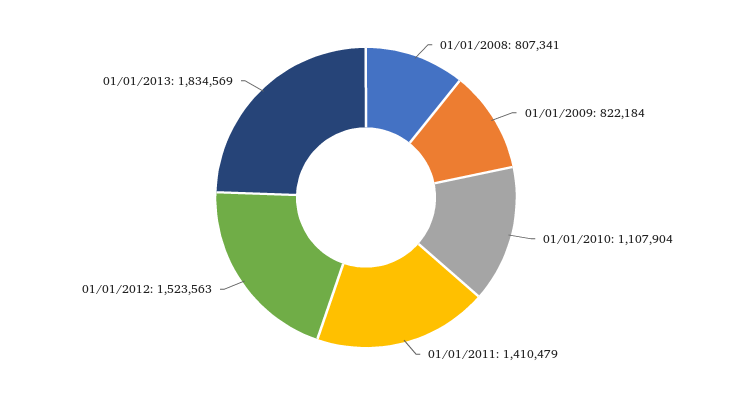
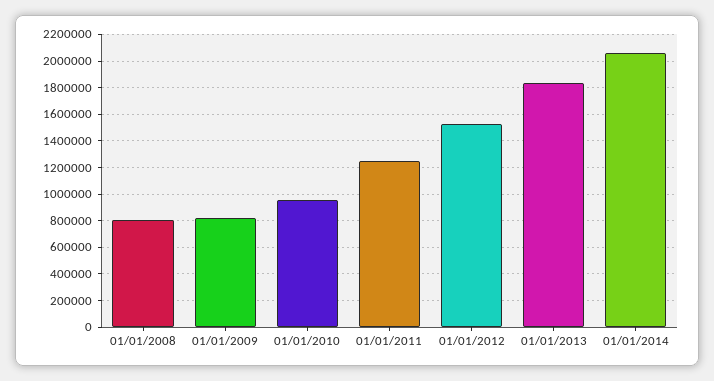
01/01/2010: 1107904 -> 950000
01/01/2011: 1410479 -> 1250000
01/01/2014: none -> 2050000

